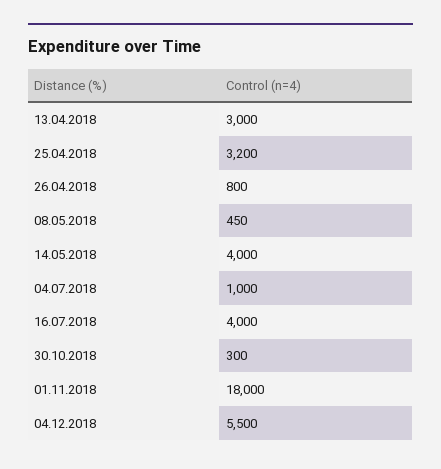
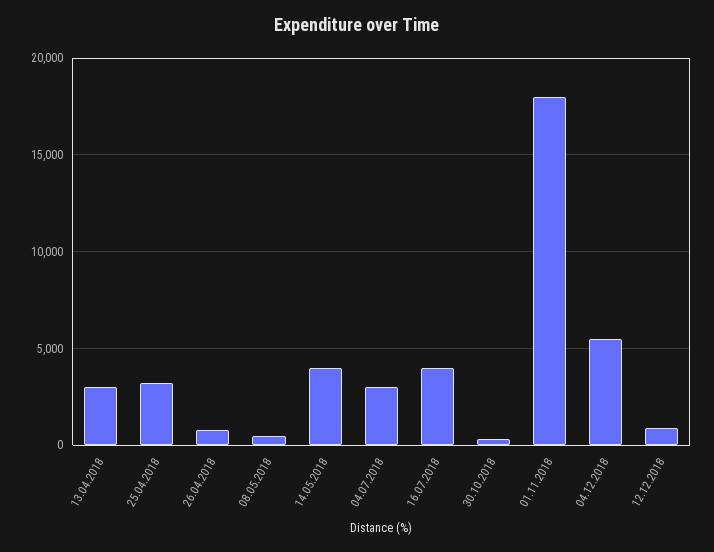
04.07.2018: 1000 -> 3000
12.12.2018: none -> 1000

